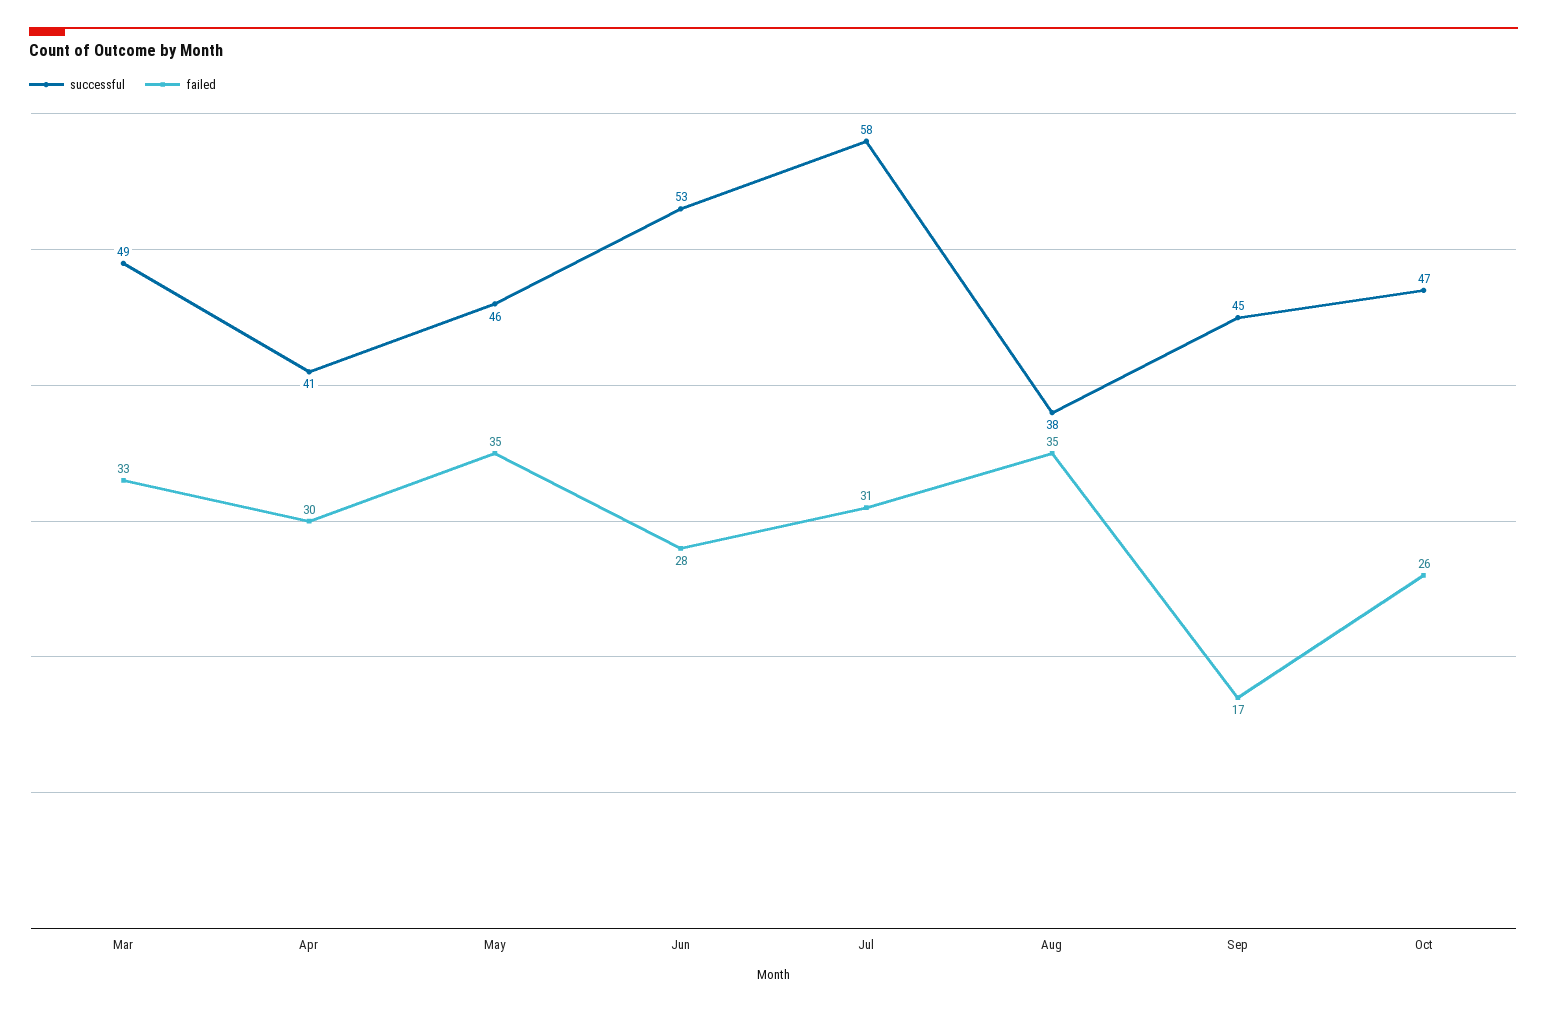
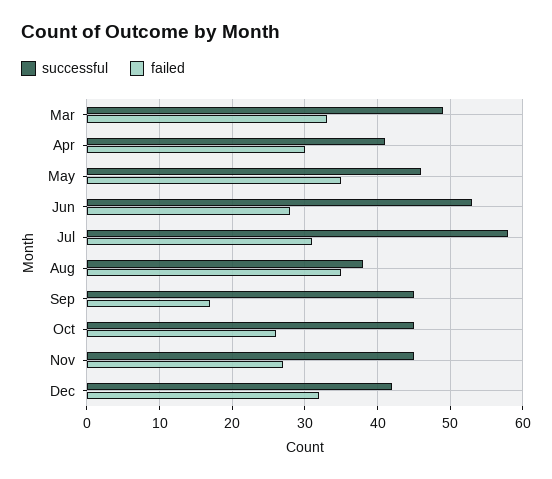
successful, Oct: 47 -> 45
successful, Nov: none -> 45
failed, Nov: none -> 27
successful, Dec: none -> 42
failed, Dec: none -> 32

